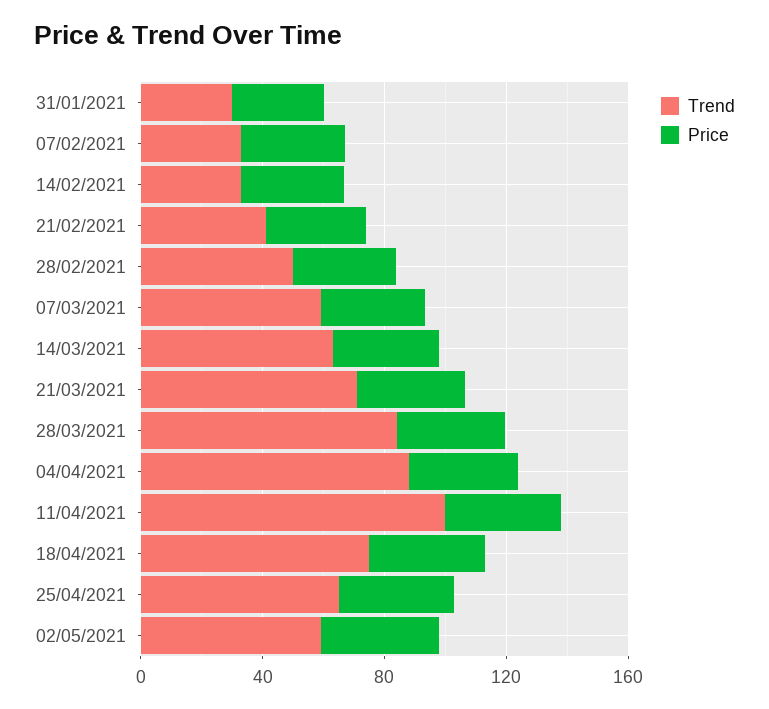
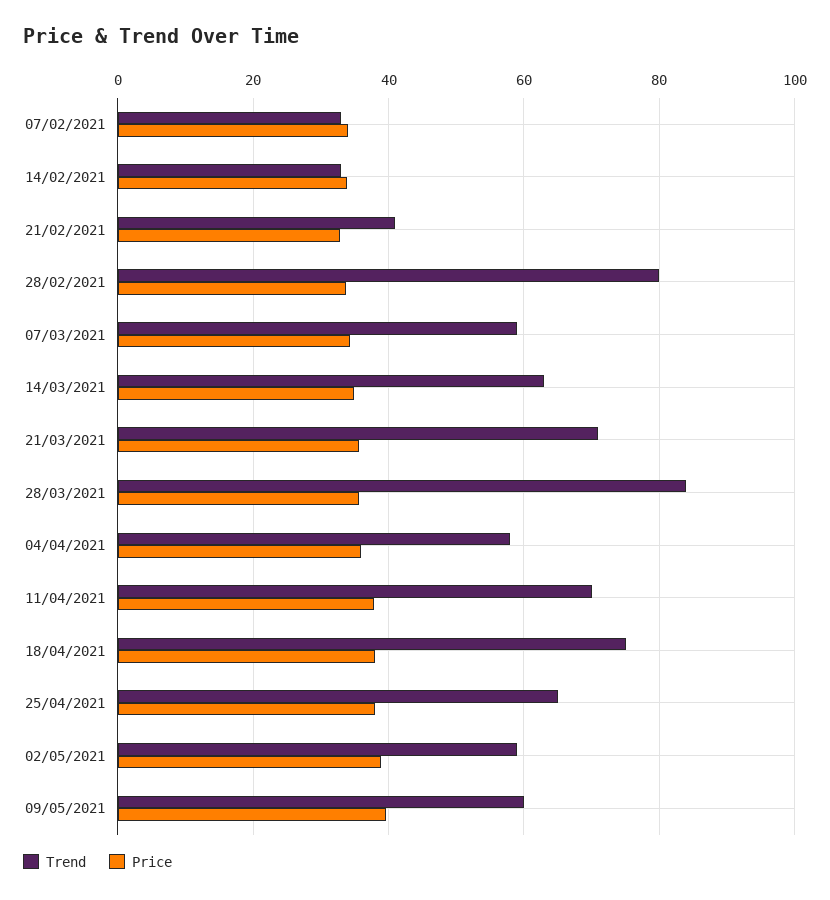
Trend, 31/01/2021: 30 -> none
Price, 31/01/2021: 30 -> none
Trend, 28/02/2021: 50 -> 80
Trend, 04/04/2021: 90 -> 58
Trend, 11/04/2021: 100 -> 70
Trend, 09/05/2021: none -> 60
Price, 09/05/2021: none -> 40

